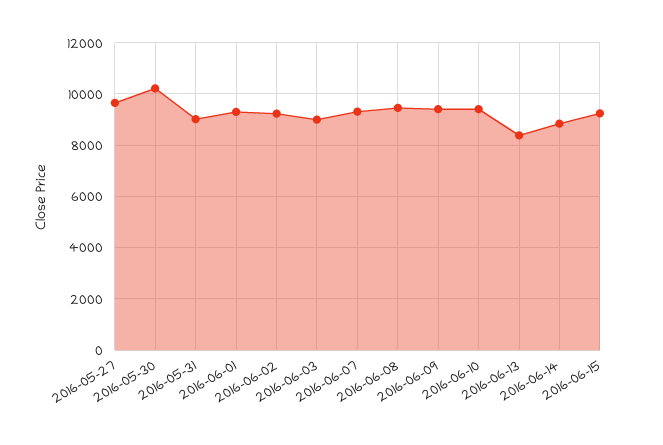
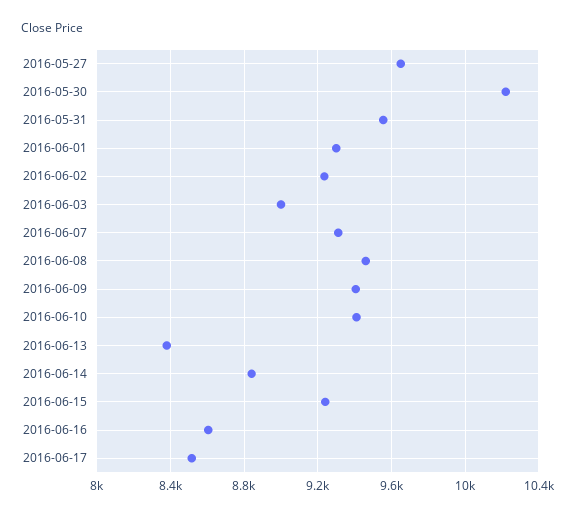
2016-05-31: 9000 -> 9550
2016-06-16: none -> 8600
2016-06-17: none -> 8500

